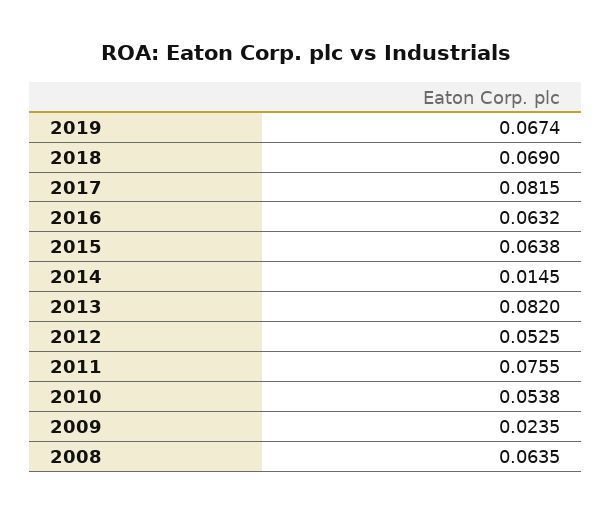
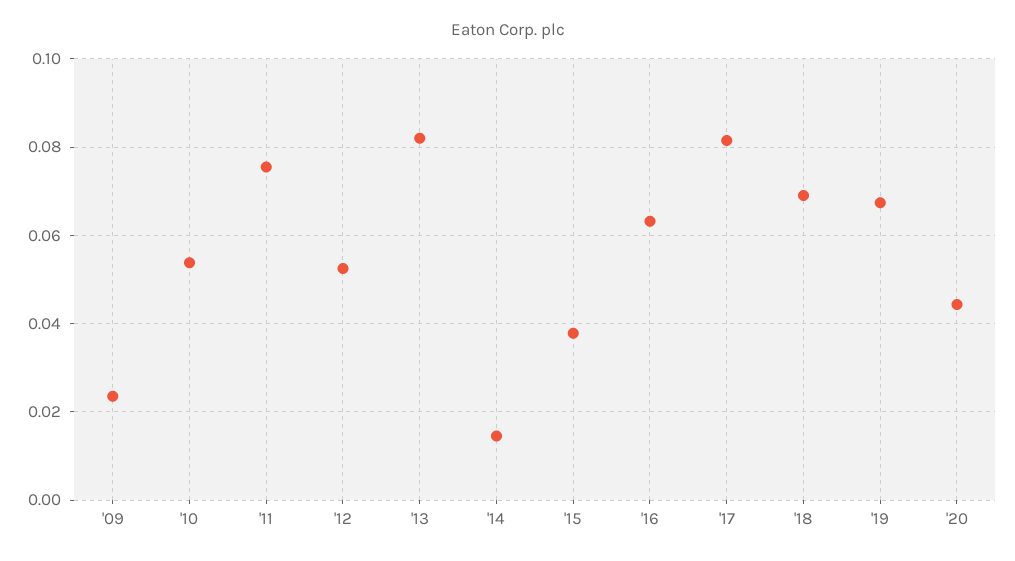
2015: 0.0638 -> 0.038
2008: 0.0635 -> none
'20: none -> 0.044

